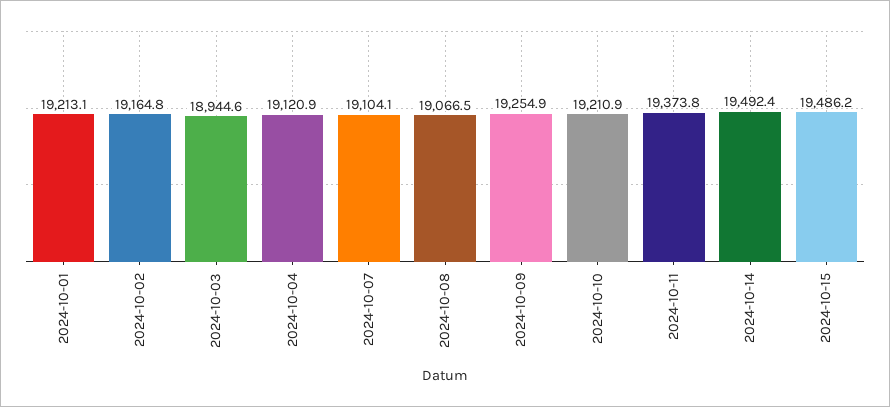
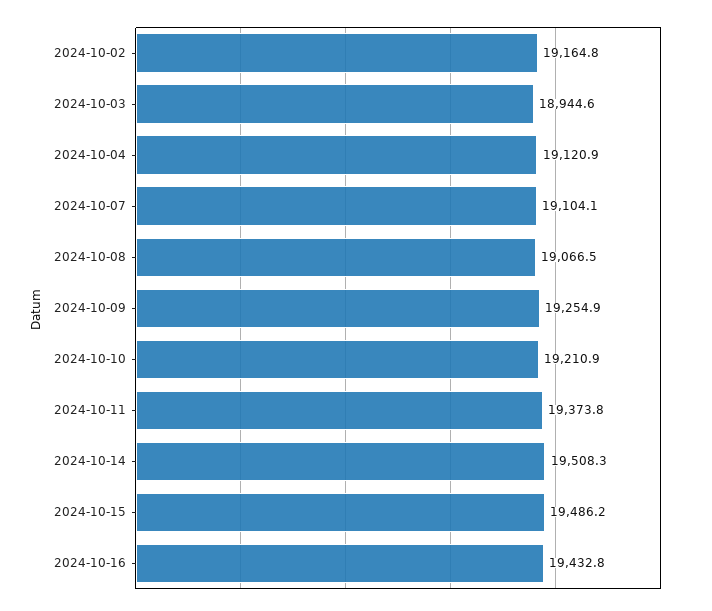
2024-10-01: 19213.1 -> none
2024-10-14: 19492.4 -> 19508.3
2024-10-16: none -> 19432.8

